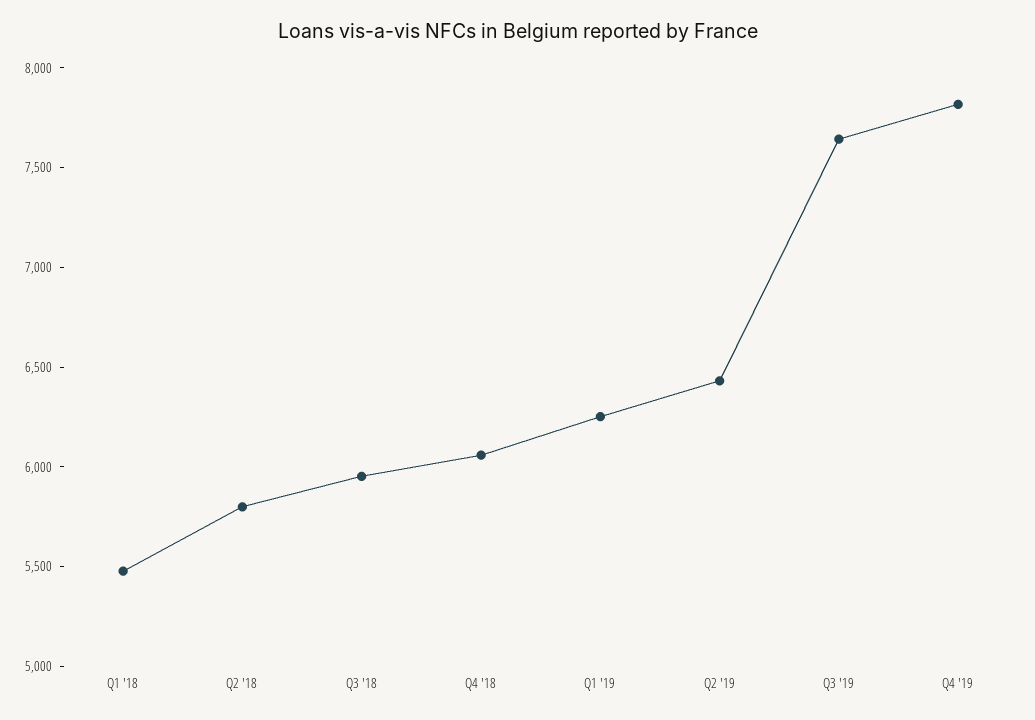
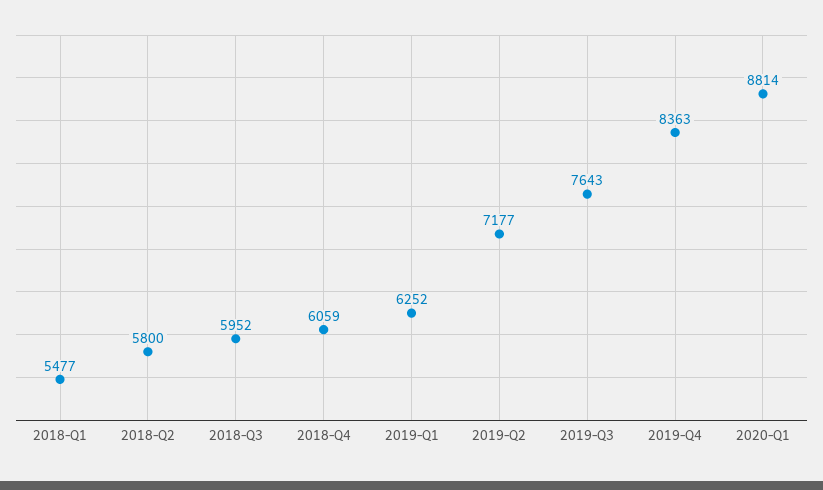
Q2 '19: 6400 -> 7177
Q4 '19: 7800 -> 8363
2020-Q1: none -> 8814

